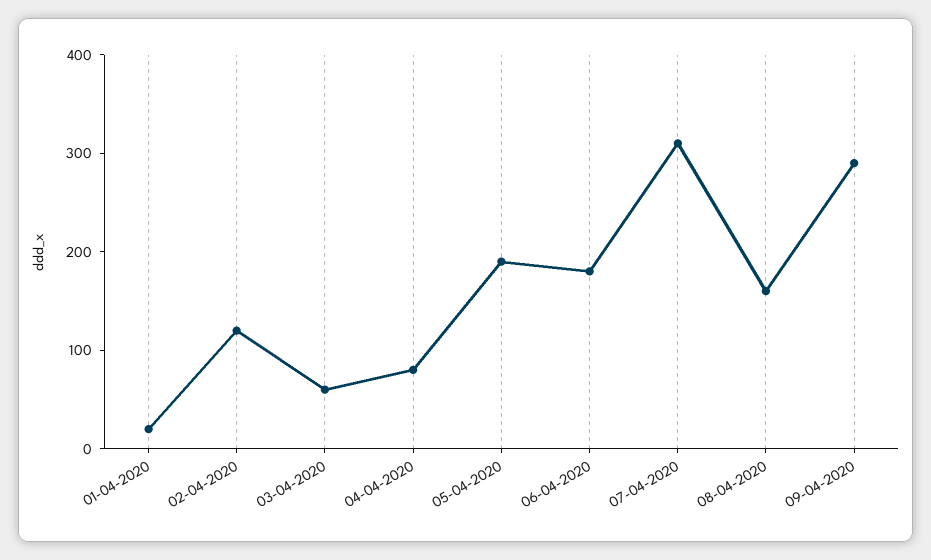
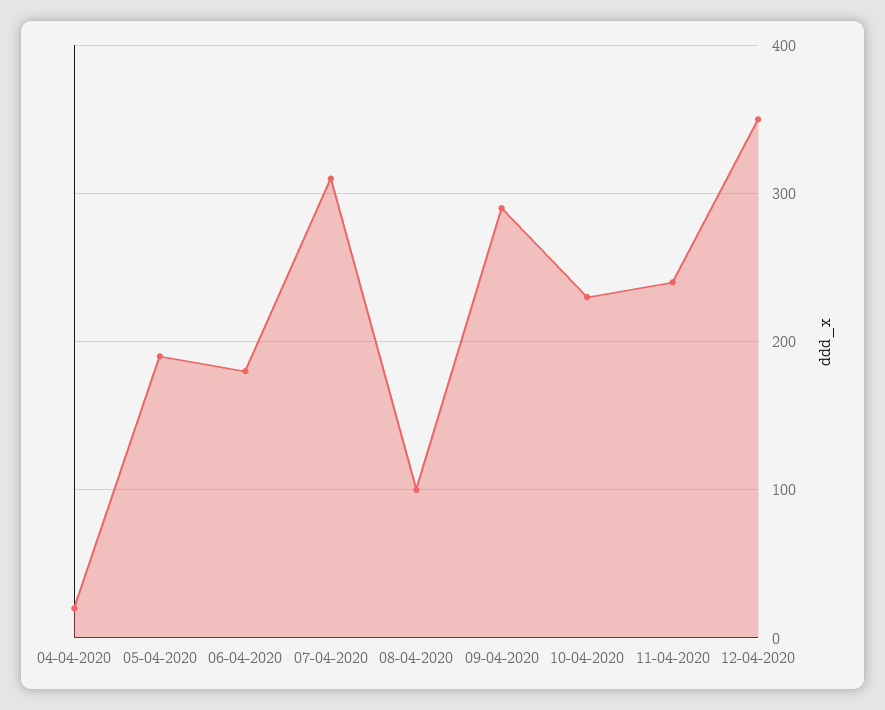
01-04-2020: 20 -> none
02-04-2020: 120 -> none
03-04-2020: 60 -> none
04-04-2020: 80 -> 20
08-04-2020: 160 -> 100
10-04-2020: none -> 230
11-04-2020: none -> 240
12-04-2020: none -> 350

